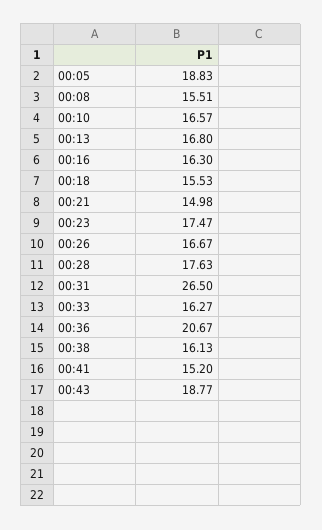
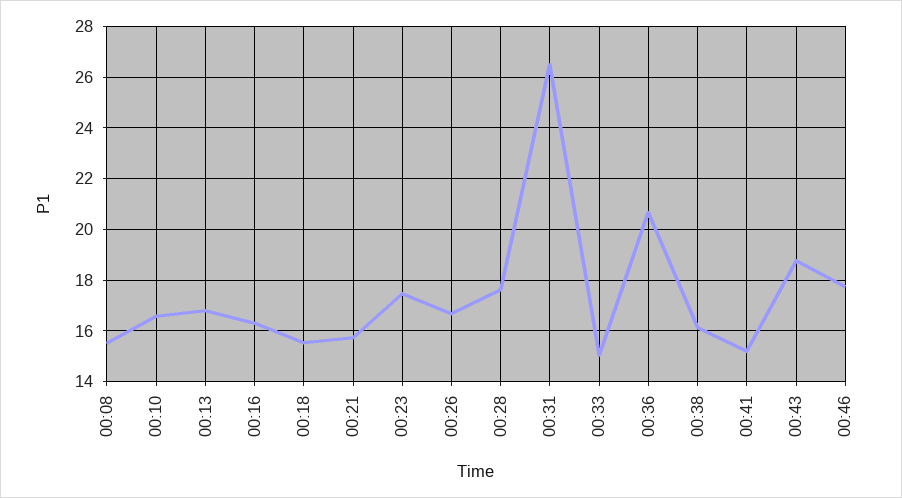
00:05: 18.83 -> none
00:21: 14.98 -> 15.75
00:33: 16.27 -> 15
00:46: none -> 17.75

